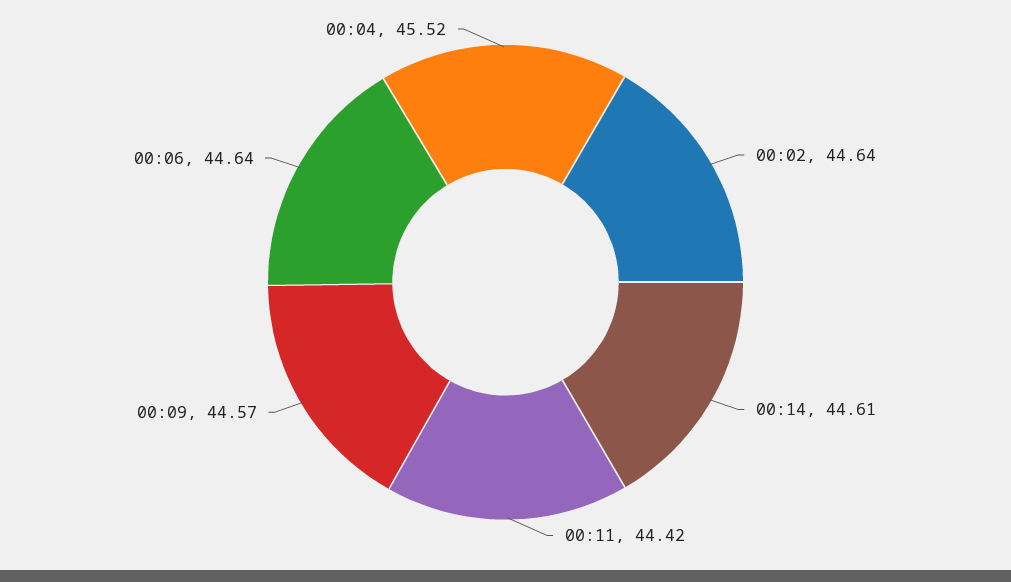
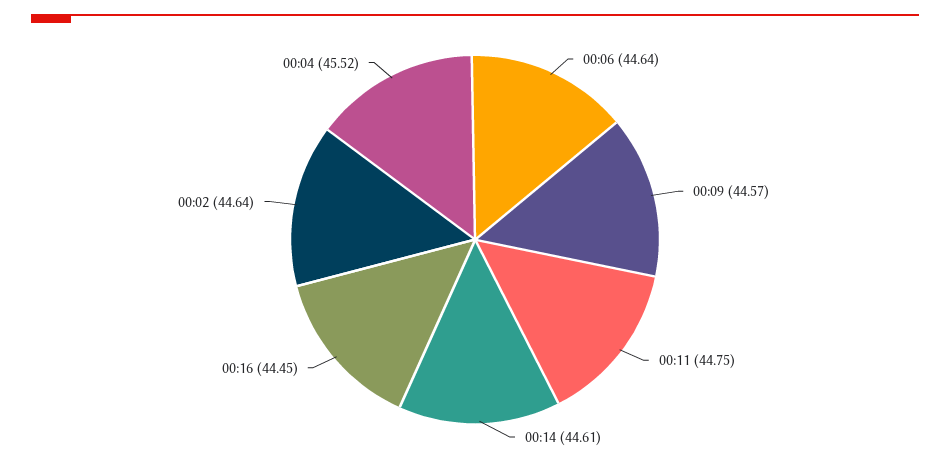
00:11: 44.42 -> 44.75
00:16: none -> 44.45

